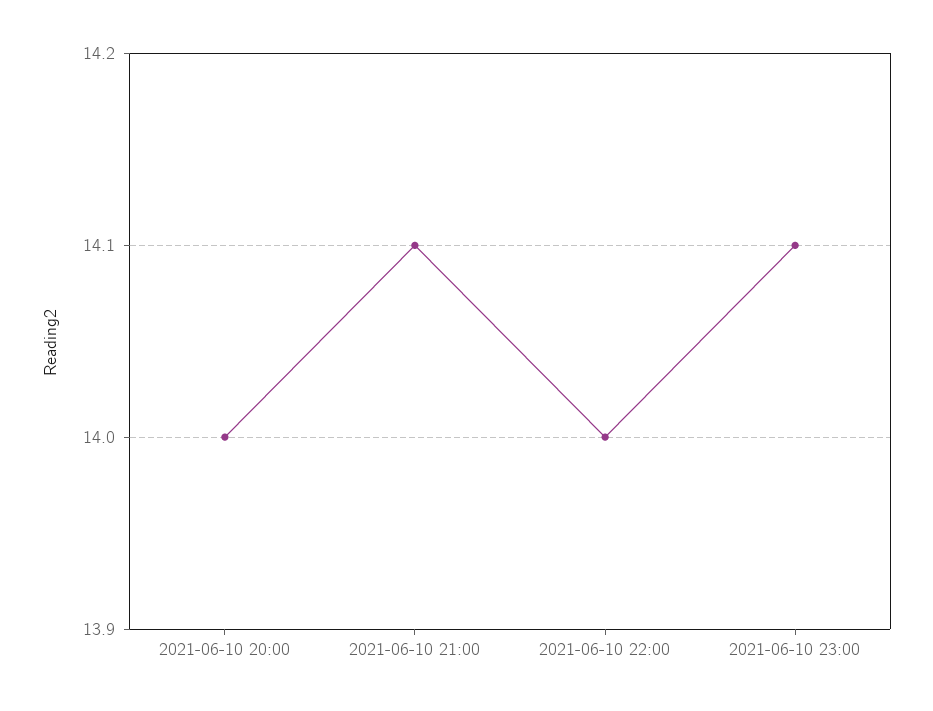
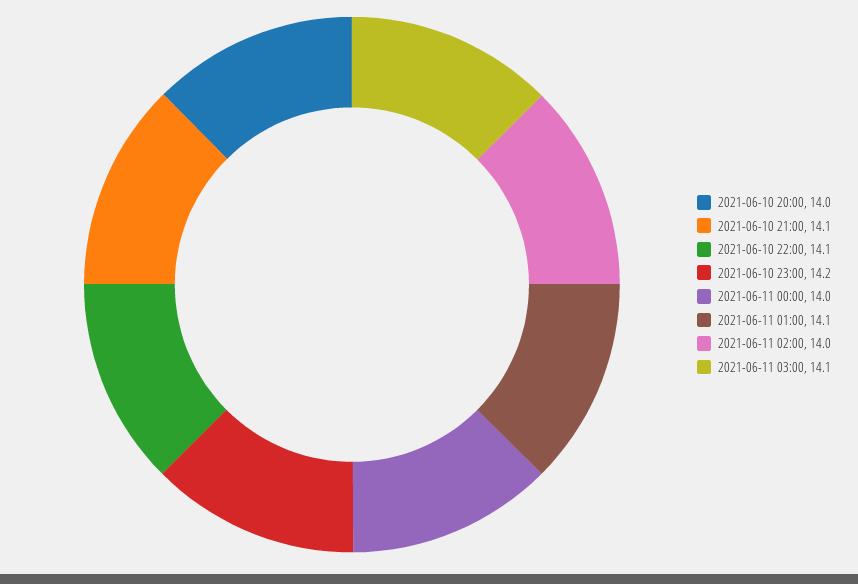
2021-06-10 22:00: 14 -> 14.1
2021-06-10 23:00: 14.1 -> 14.2
2021-06-11 00:00: none -> 14
2021-06-11 01:00: none -> 14.1
2021-06-11 02:00: none -> 14
2021-06-11 03:00: none -> 14.1

